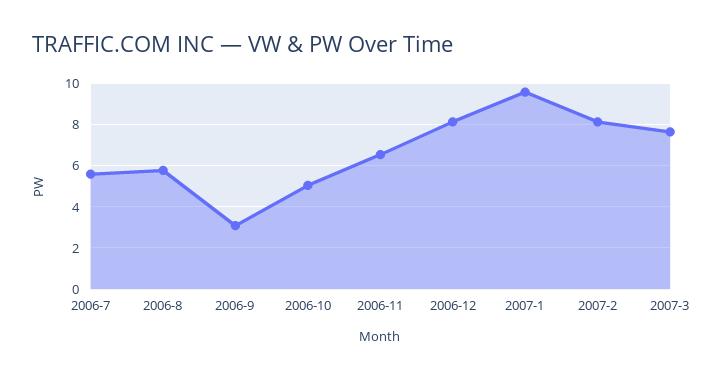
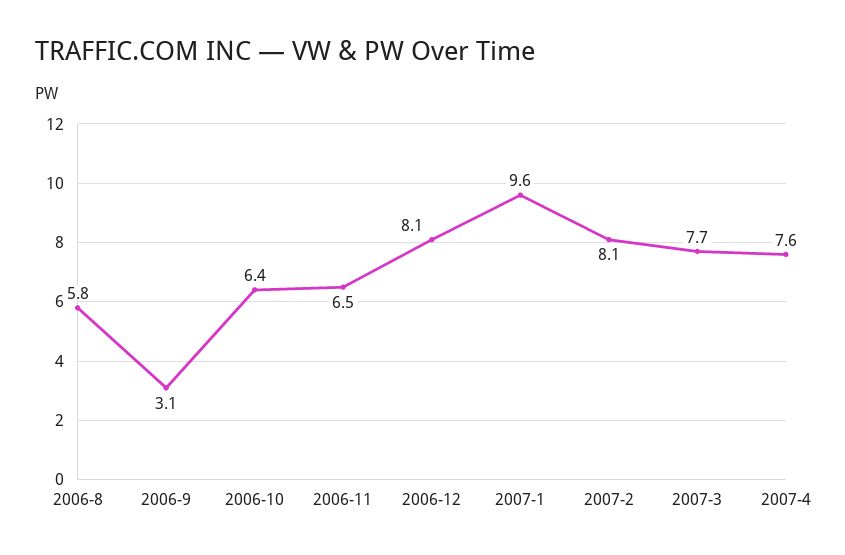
2006-7: 5.5 -> none
2006-10: 5 -> 6.4
2007-4: none -> 7.6

